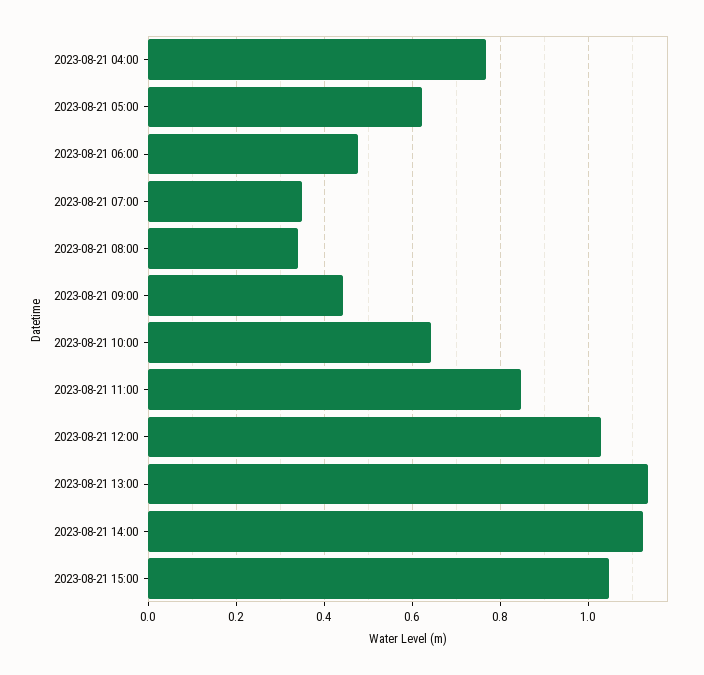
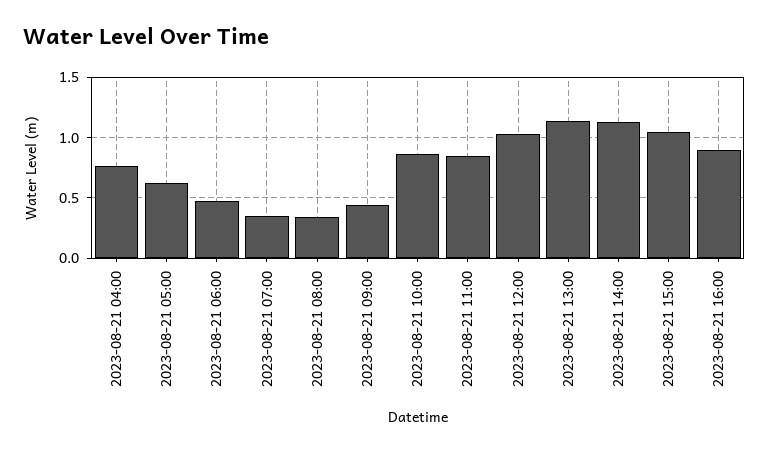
2023-08-21 10:00: 0.64 -> 0.85
2023-08-21 16:00: none -> 0.9

